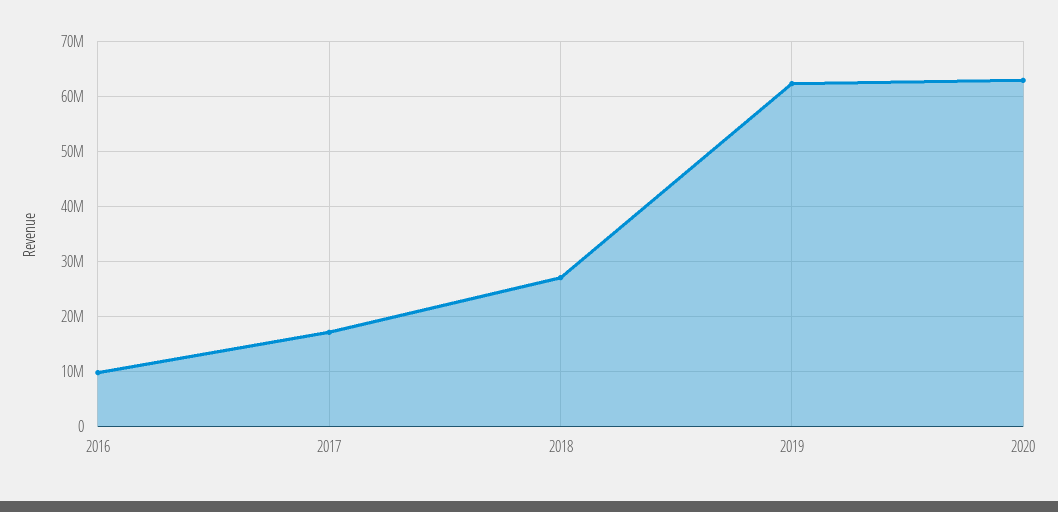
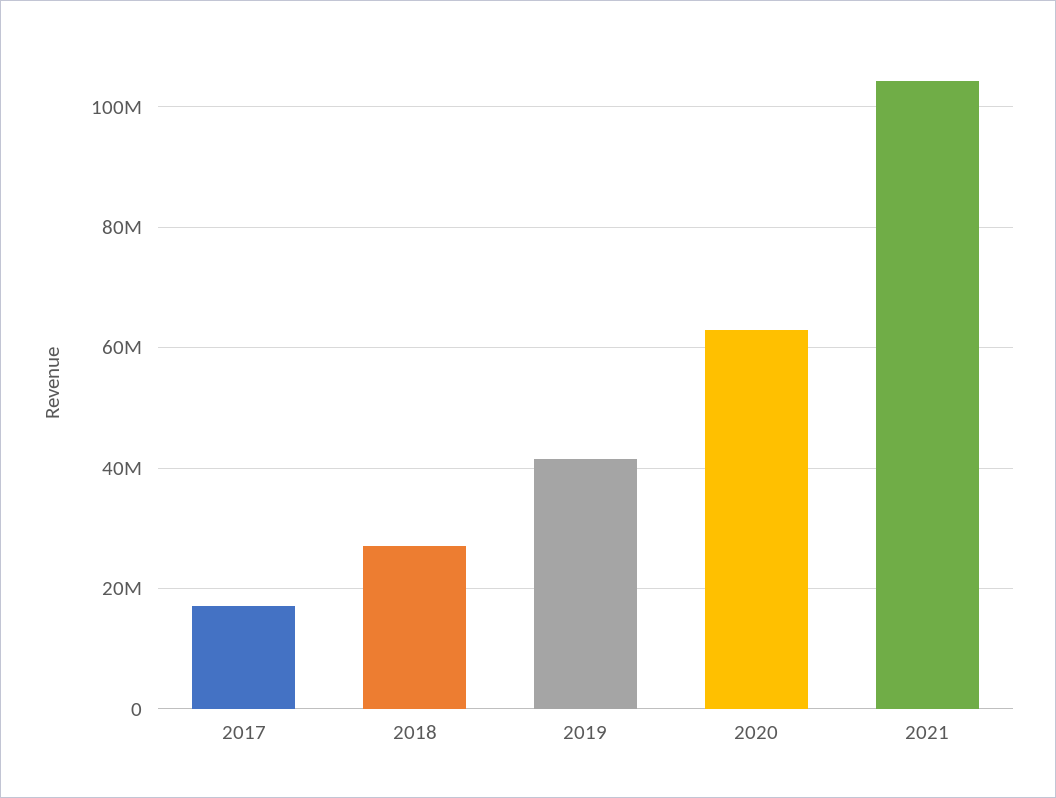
2016: 10000000 -> none
2019: 62000000 -> 42000000
2021: none -> 104000000

